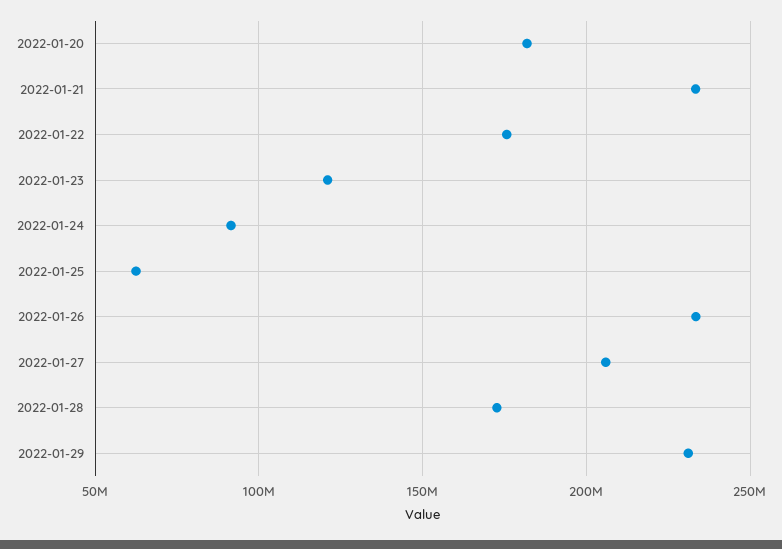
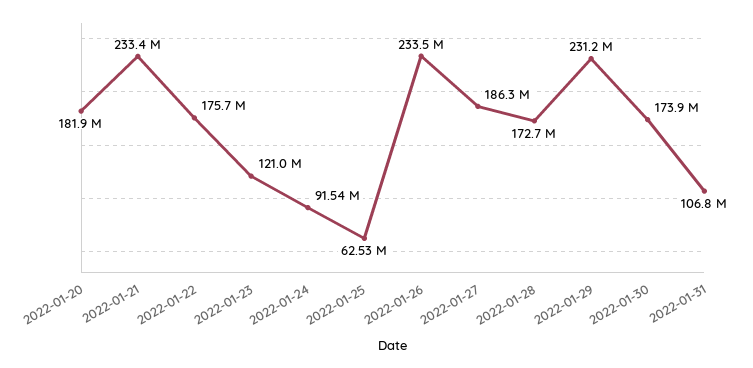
2022-01-27: 205000000 -> 186300000
2022-01-30: none -> 173900000
2022-01-31: none -> 106800000

